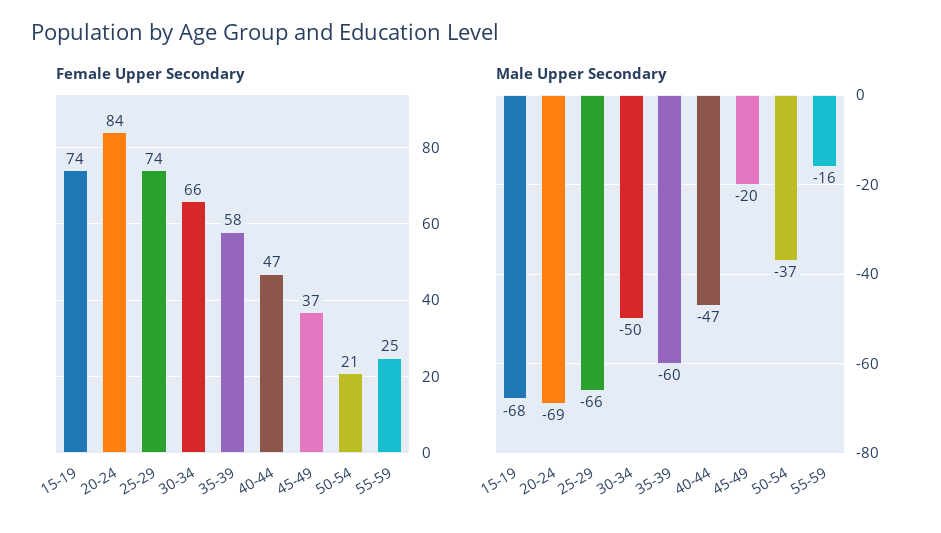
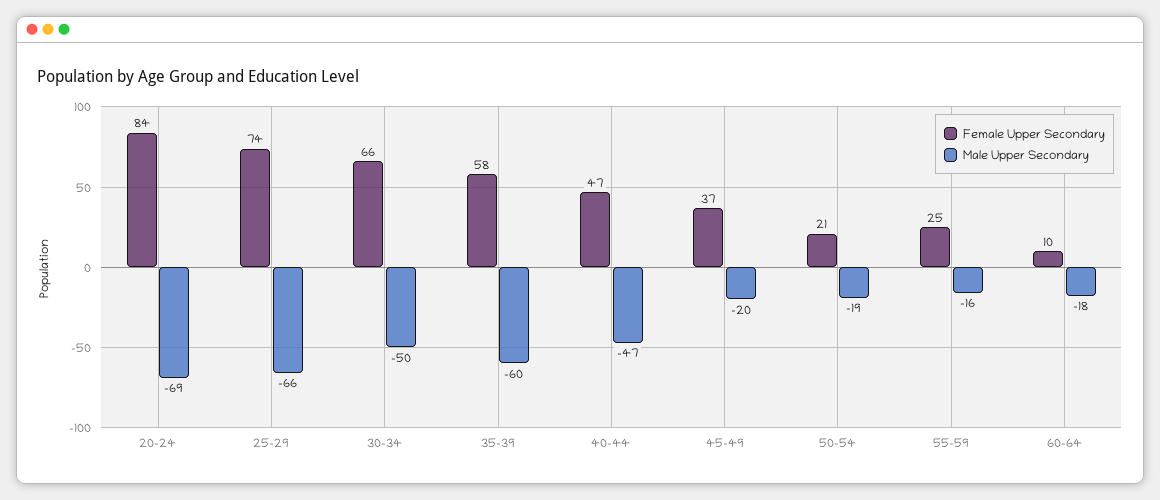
Female Upper Secondary, 15-19: 74 -> none
Male Upper Secondary, 15-19: -68 -> none
Male Upper Secondary, 50-54: -37 -> -19
Female Upper Secondary, 60-64: none -> 10
Male Upper Secondary, 60-64: none -> -18

